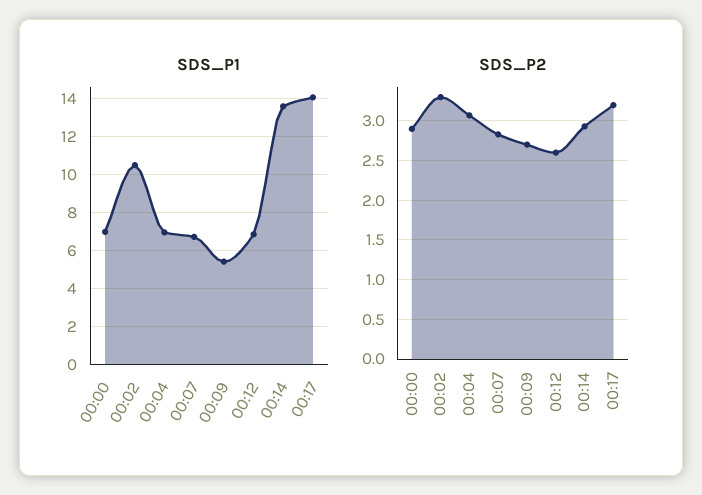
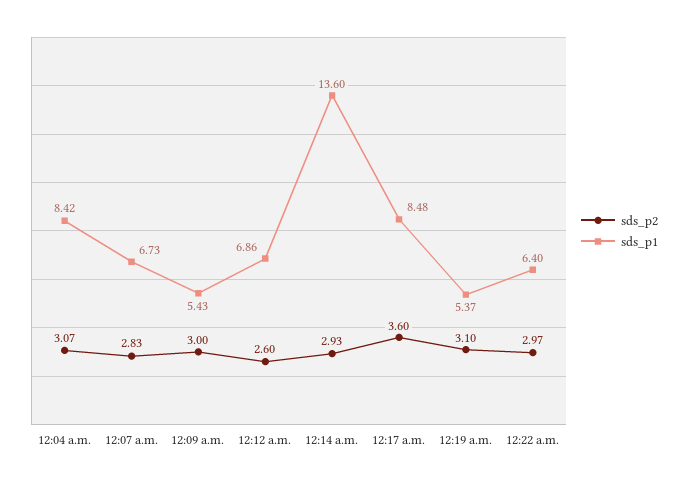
SDS_P1, 00:00: 7 -> none
SDS_P1, 00:02: 10.5 -> none
SDS_P1, 00:04: 7 -> 8.42
SDS_P1, 00:17: 14 -> 8.48
SDS_P2, 00:00: 2.9 -> none
SDS_P2, 00:02: 3.3 -> none
SDS_P2, 00:09: 2.7 -> 3
SDS_P2, 00:17: 3.2 -> 3.6
SDS_P2, 12:19 a.m.: none -> 3.1
SDS_P1, 12:19 a.m.: none -> 5.37
SDS_P2, 12:22 a.m.: none -> 2.97
SDS_P1, 12:22 a.m.: none -> 6.4

